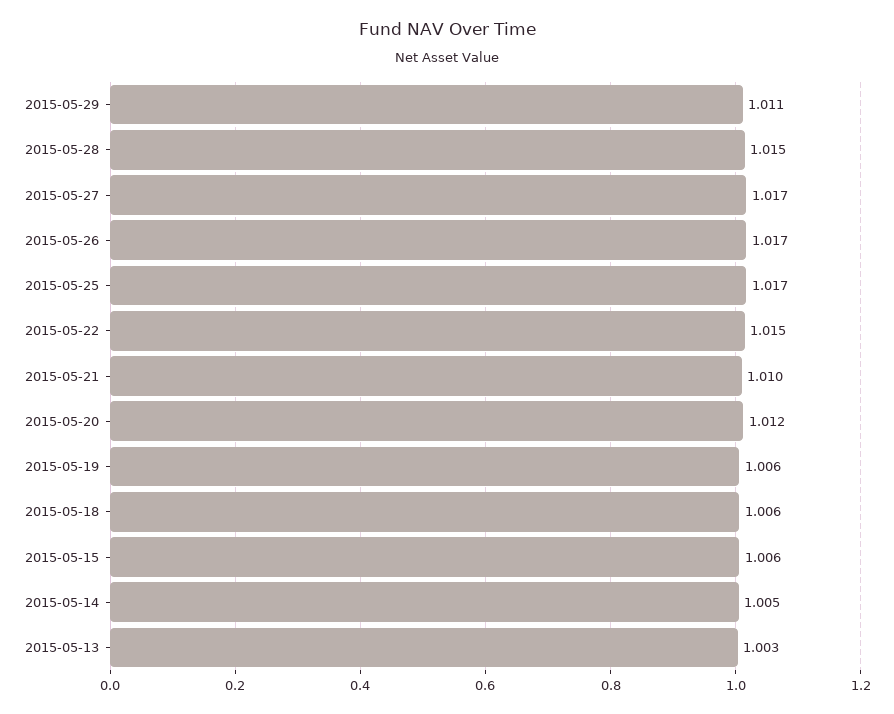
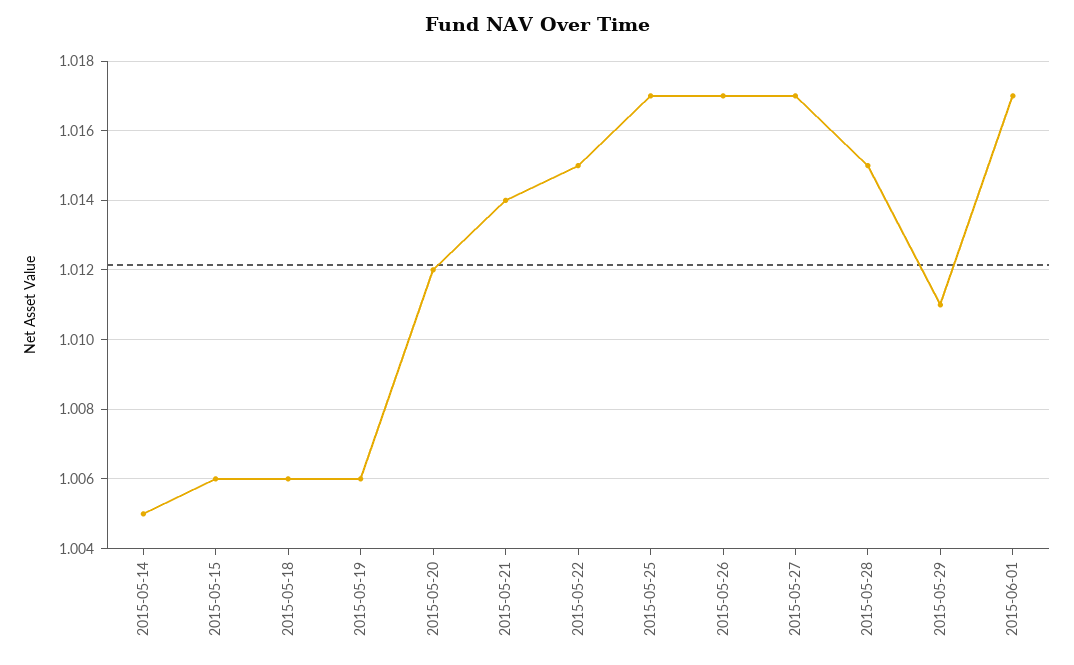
2015-05-21: 1.01 -> 1.014
2015-05-13: 1.003 -> none
2015-06-01: none -> 1.017

